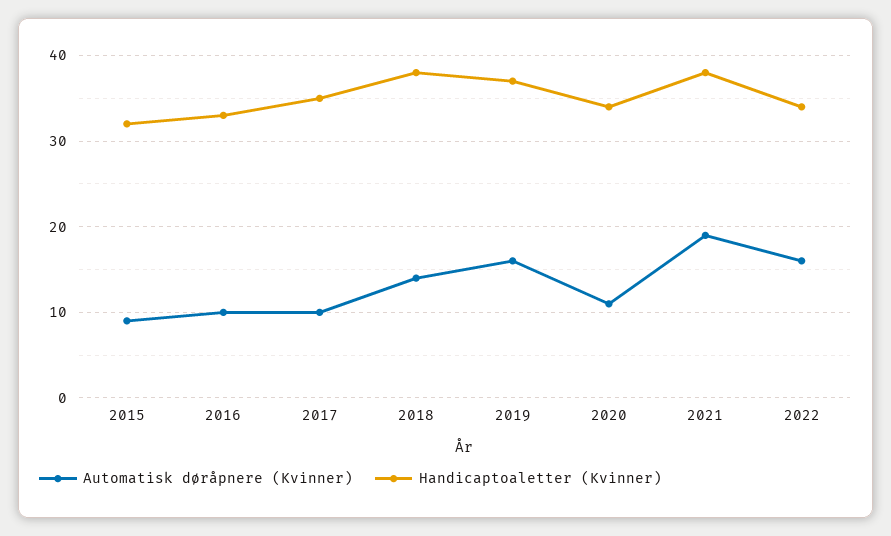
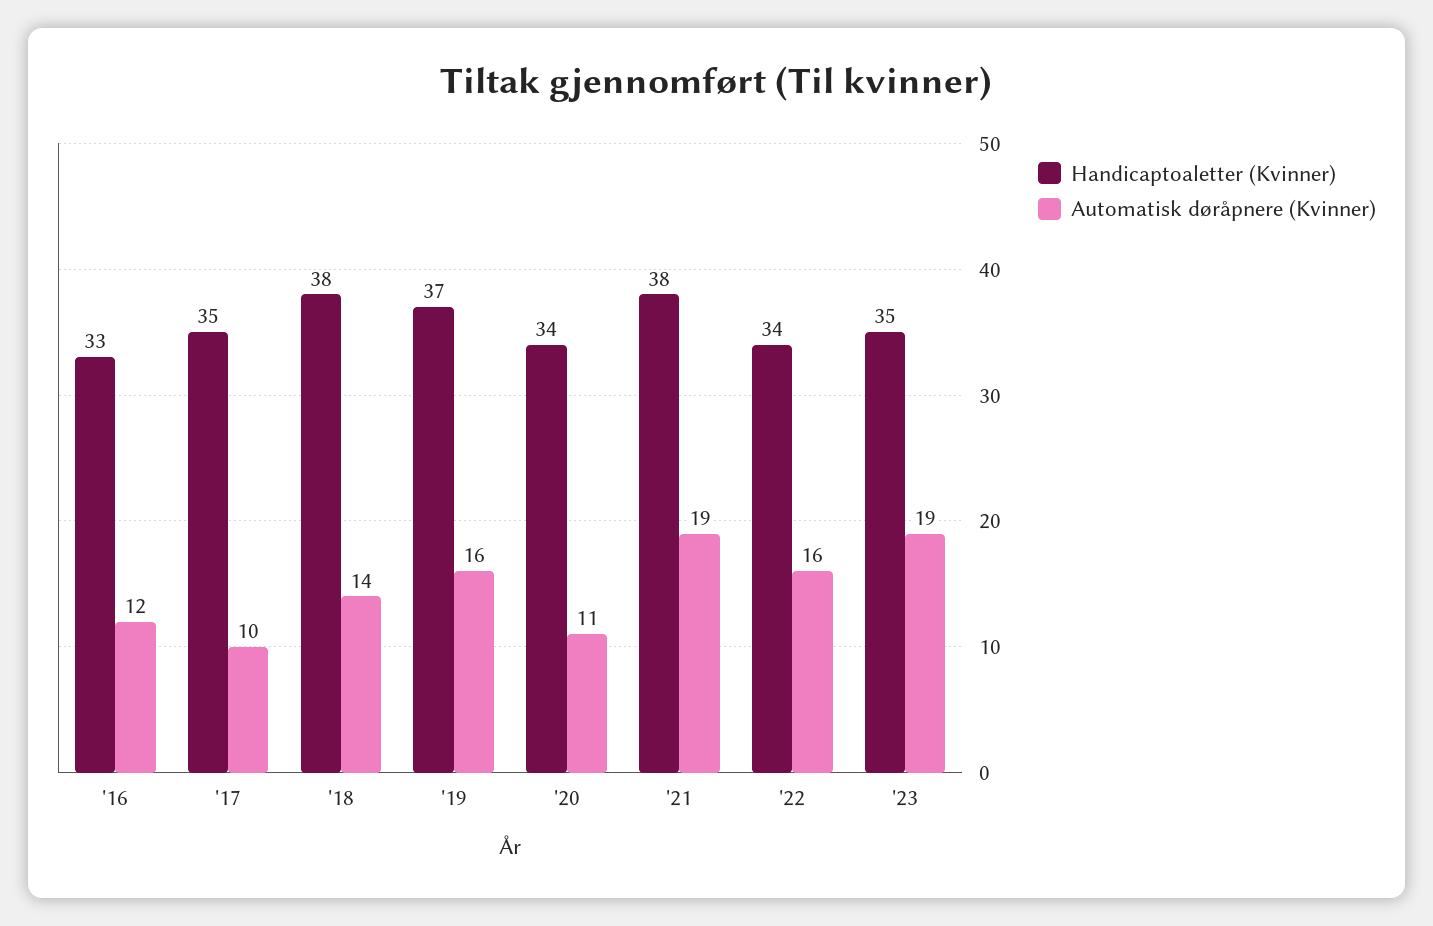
Automatisk døråpnere (Kvinner), 2015: 9 -> none
Handicaptoaletter (Kvinner), 2015: 32 -> none
Automatisk døråpnere (Kvinner), 2016: 10 -> 12
Handicaptoaletter (Kvinner), '23: none -> 35
Automatisk døråpnere (Kvinner), '23: none -> 19

